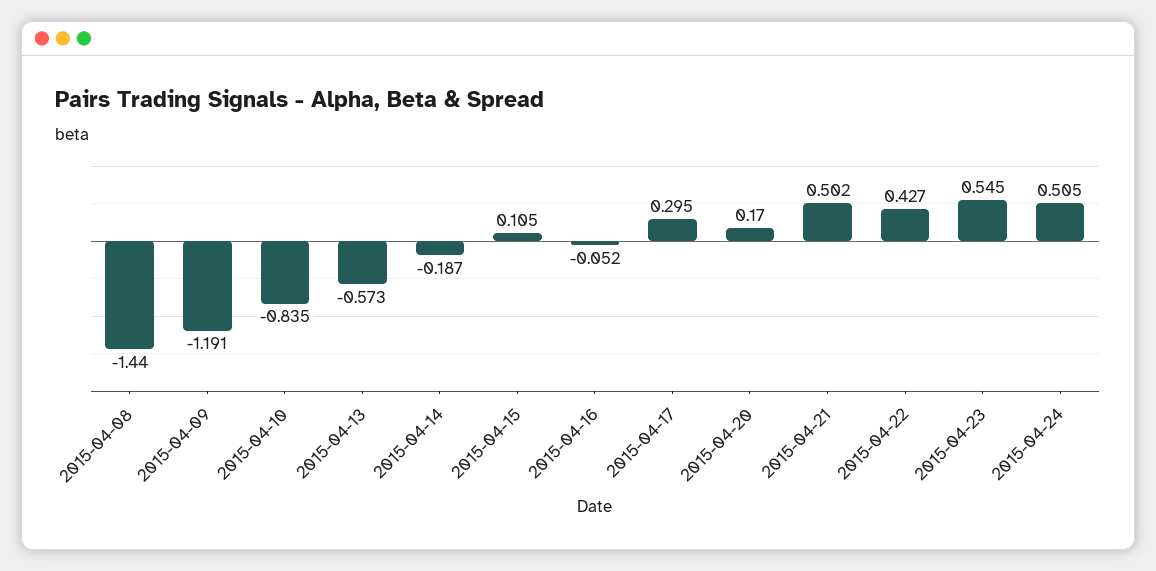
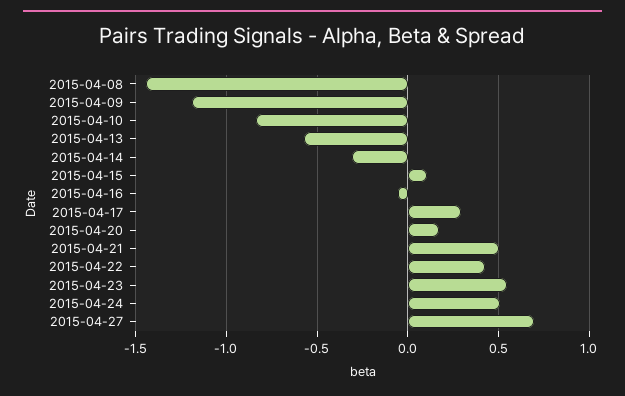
2015-04-14: -0.187 -> -0.3
2015-04-27: none -> 0.7

